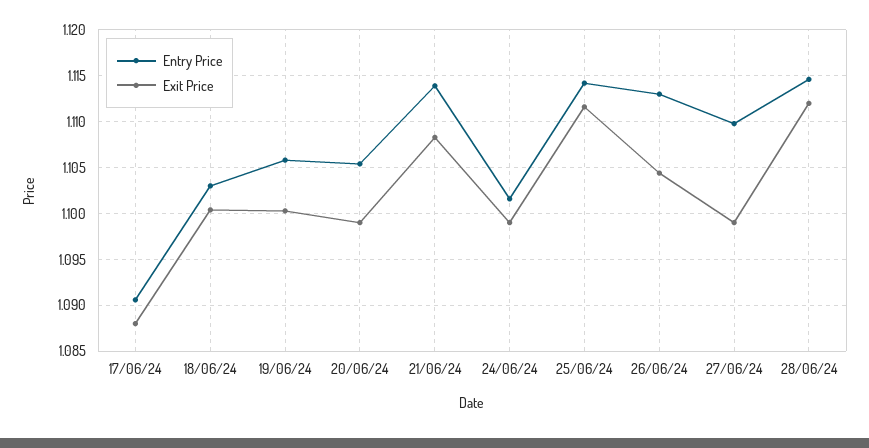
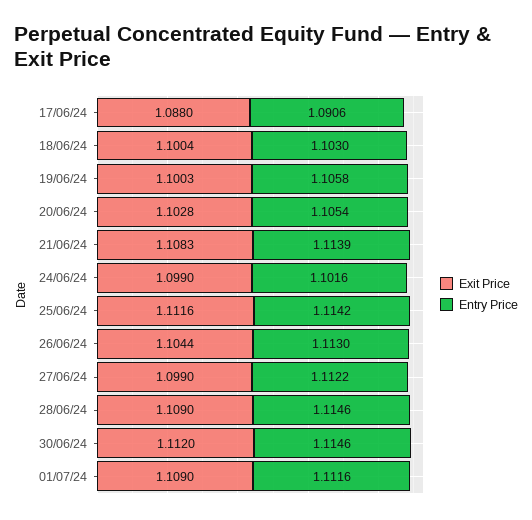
Exit Price, 20/06/24: 1.099 -> 1.1028
Entry Price, 27/06/24: 1.11 -> 1.1122
Exit Price, 28/06/24: 1.112 -> 1.109
Exit Price, 30/06/24: none -> 1.112
Entry Price, 30/06/24: none -> 1.1146
Exit Price, 01/07/24: none -> 1.109
Entry Price, 01/07/24: none -> 1.1116

